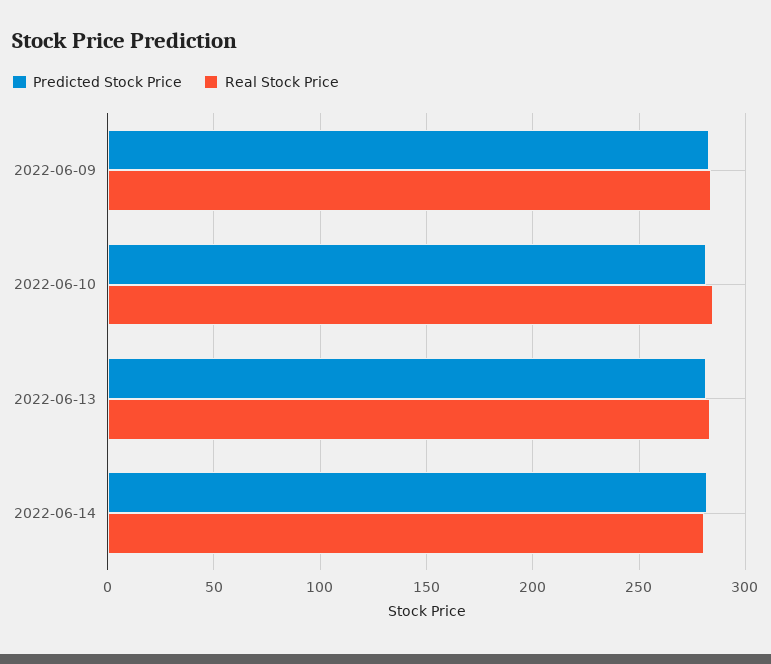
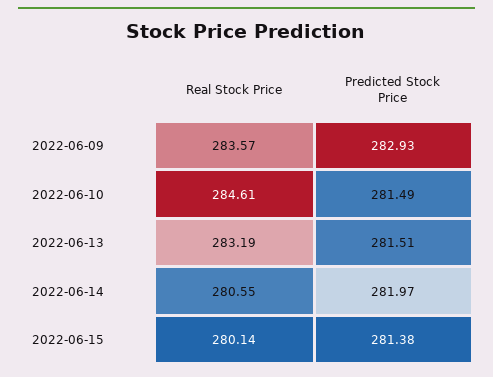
Real Stock Price, 2022-06-15: none -> 280.14
Predicted Stock Price, 2022-06-15: none -> 281.38

